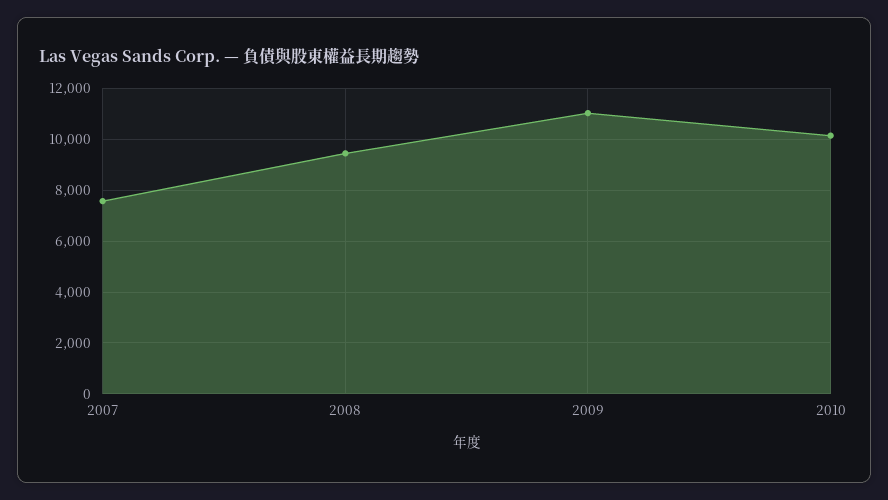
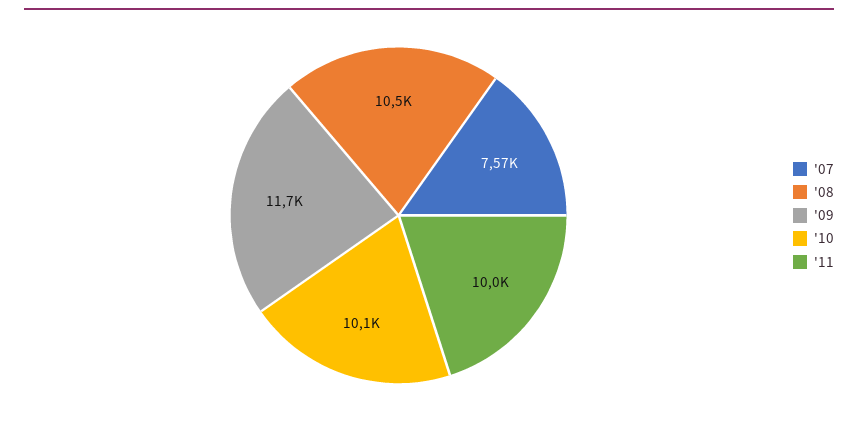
2008: 9500 -> 10500
2009: 11000 -> 11700
'11: none -> 10000

